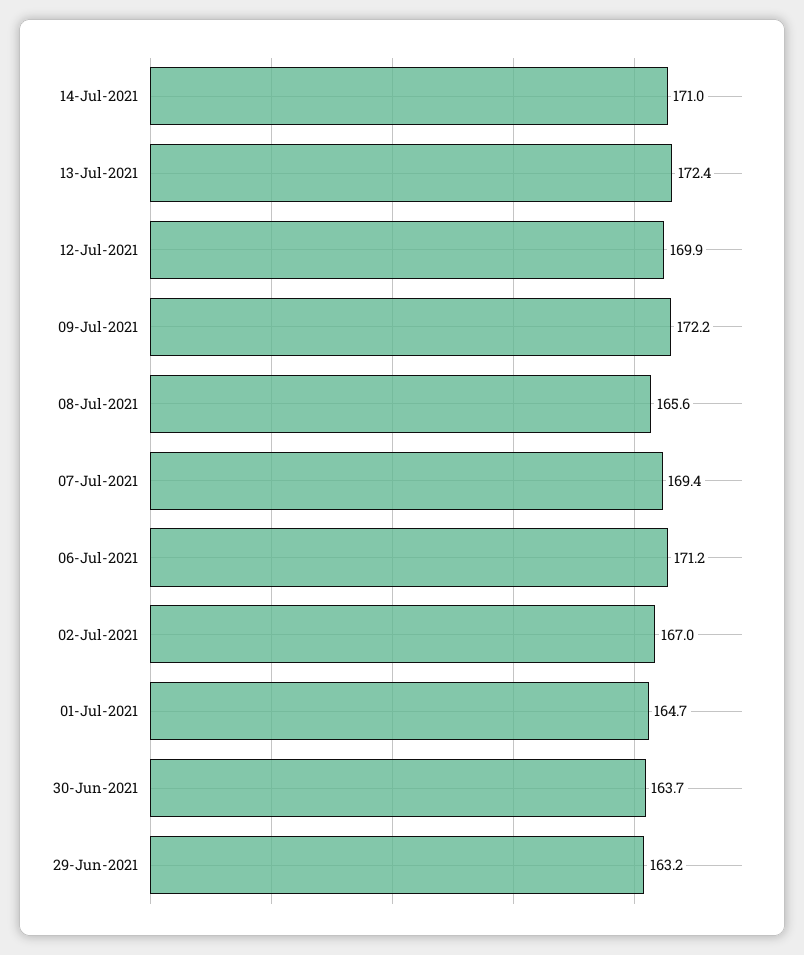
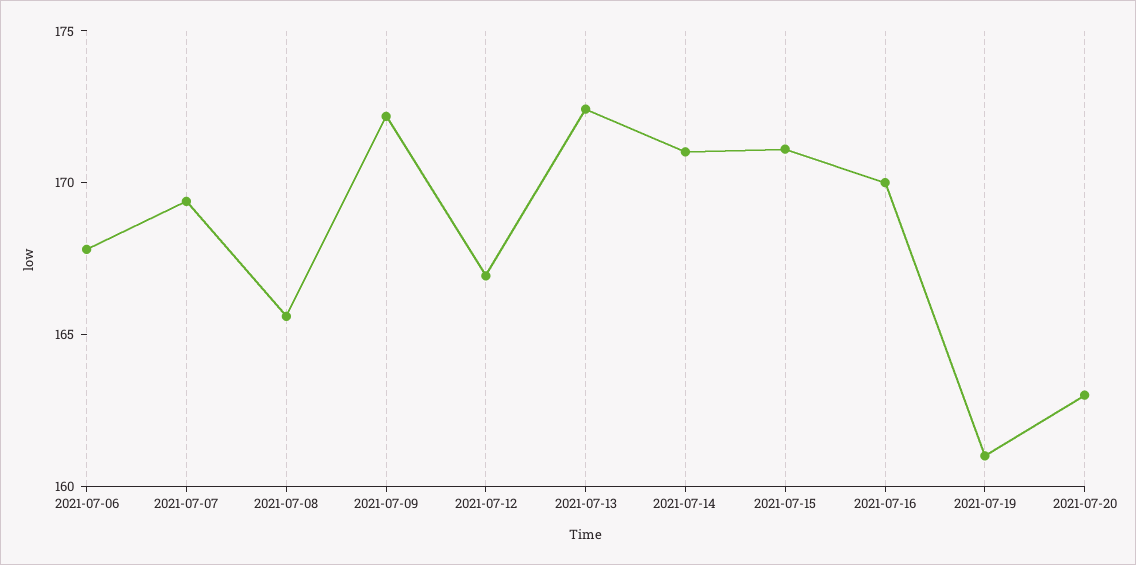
12-Jul-2021: 169.9 -> 167
06-Jul-2021: 171.2 -> 168
02-Jul-2021: 167 -> none
01-Jul-2021: 164.7 -> none
30-Jun-2021: 163.7 -> none
29-Jun-2021: 163.2 -> none
2021-07-15: none -> 171
2021-07-16: none -> 170
2021-07-19: none -> 161
2021-07-20: none -> 163

